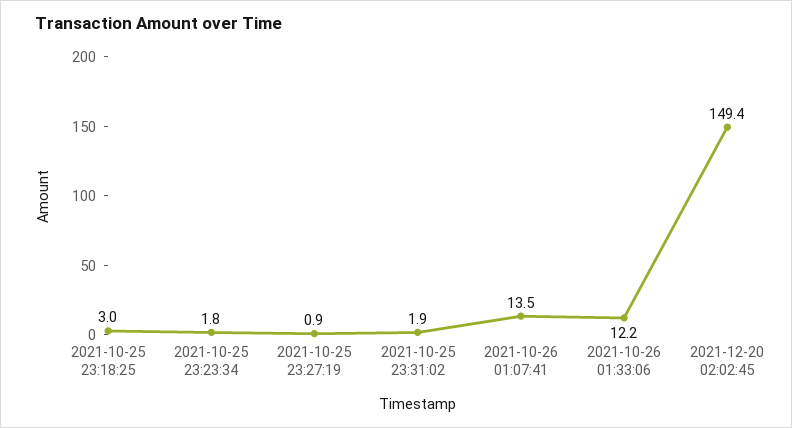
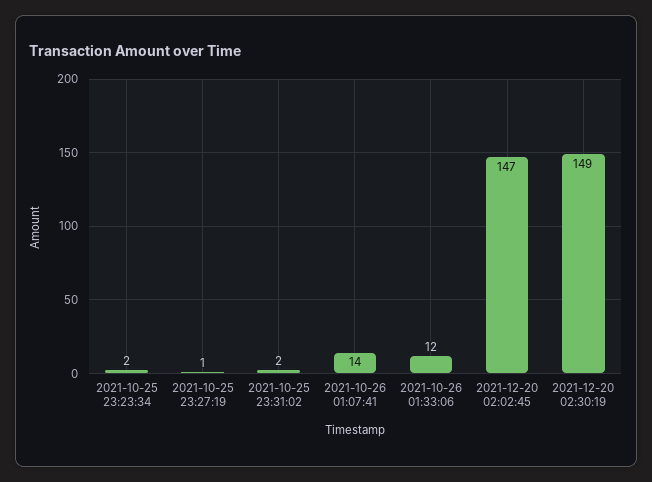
2021-10-25 23:18:25: 3 -> none
2021-12-20 02:02:45: 149.4 -> 147
2021-12-20 02:30:19: none -> 149

